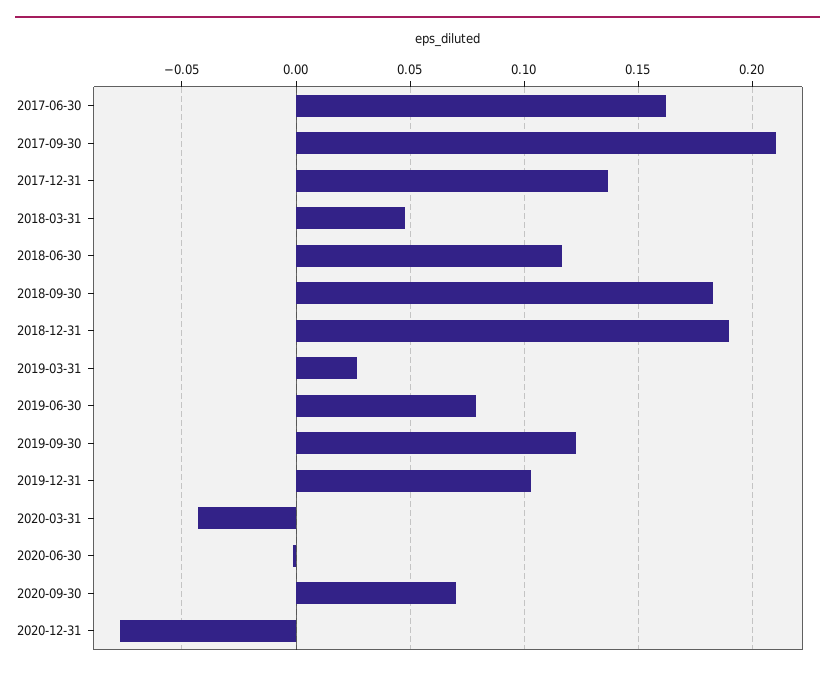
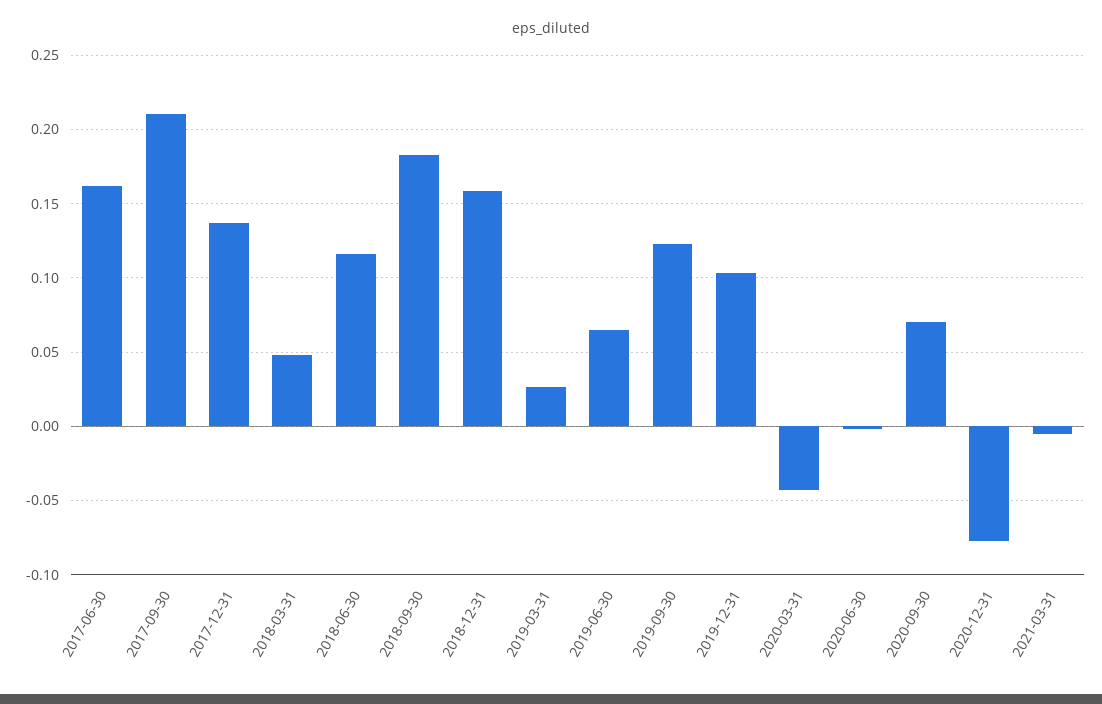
2018-12-31: 0.19 -> 0.16
2019-06-30: 0.08 -> 0.065
2021-03-31: none -> -0.005

